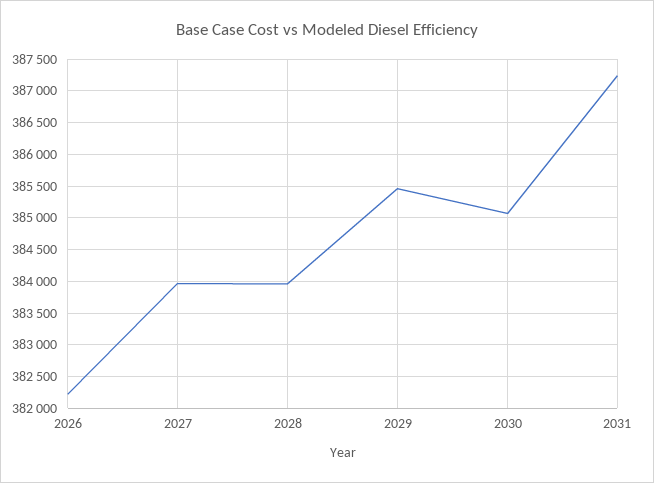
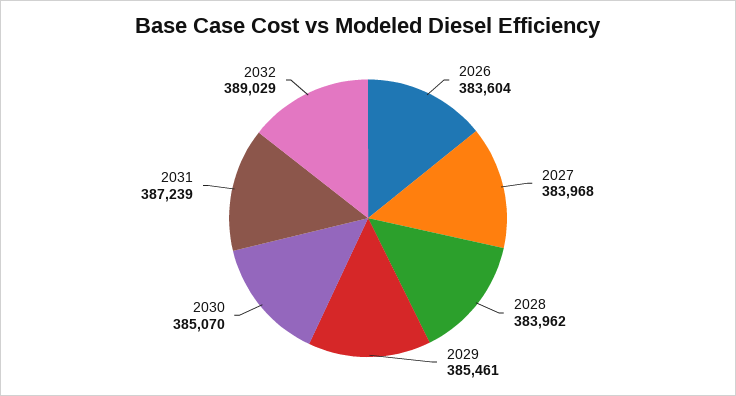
2026: 382200 -> 383604
2032: none -> 389029

